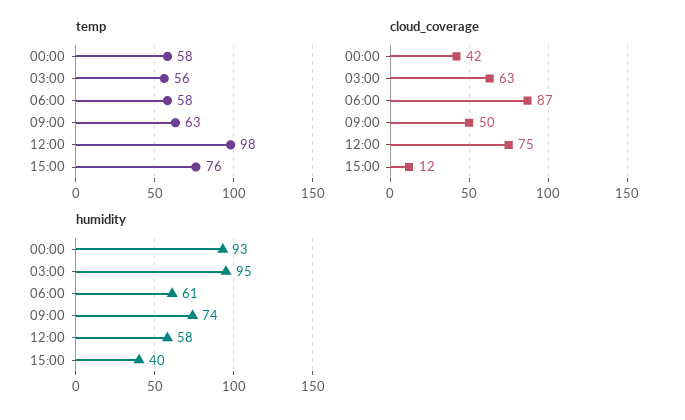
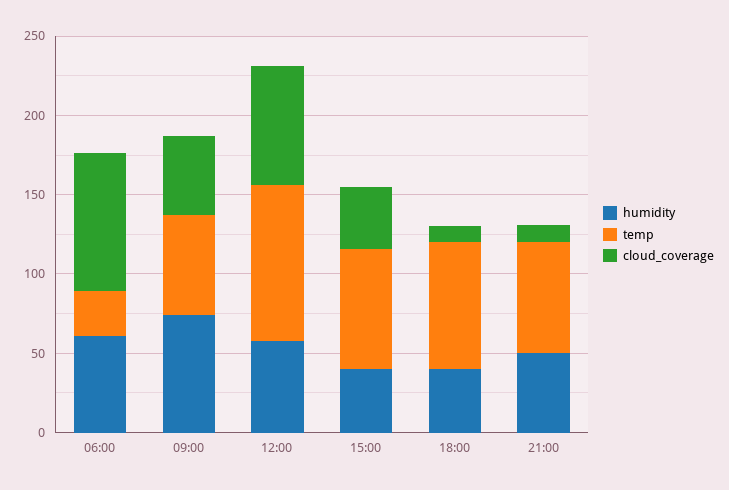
temp, 00:00: 58 -> none
temp, 03:00: 56 -> none
temp, 06:00: 58 -> 30
cloud_coverage, 00:00: 42 -> none
cloud_coverage, 03:00: 63 -> none
cloud_coverage, 15:00: 12 -> 40
humidity, 00:00: 93 -> none
humidity, 03:00: 95 -> none
humidity, 18:00: none -> 40
temp, 18:00: none -> 80
cloud_coverage, 18:00: none -> 10
humidity, 21:00: none -> 50
temp, 21:00: none -> 70
cloud_coverage, 21:00: none -> 10

